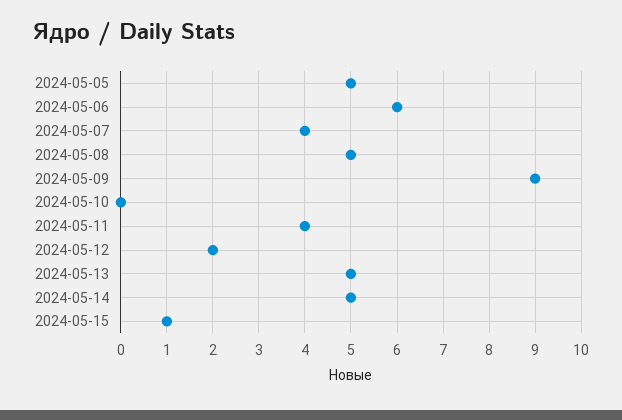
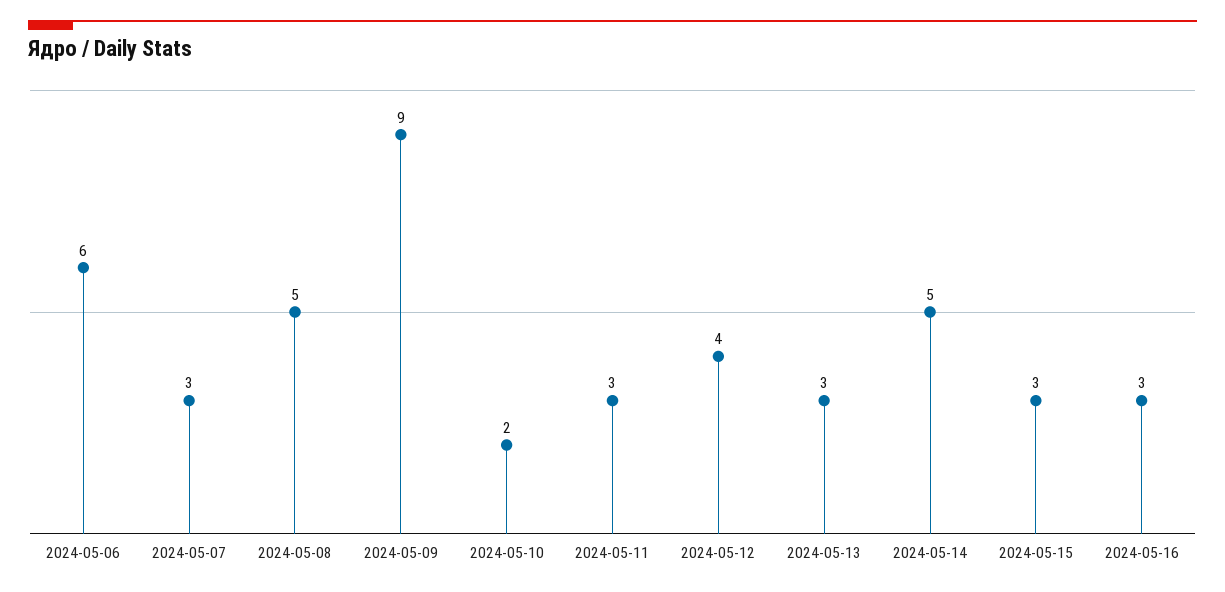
2024-05-05: 5 -> none
2024-05-07: 4 -> 3
2024-05-10: 0 -> 2
2024-05-11: 4 -> 3
2024-05-12: 2 -> 4
2024-05-13: 5 -> 3
2024-05-15: 1 -> 3
2024-05-16: none -> 3

